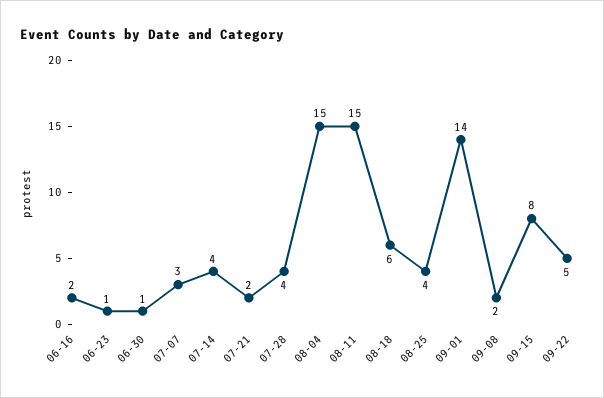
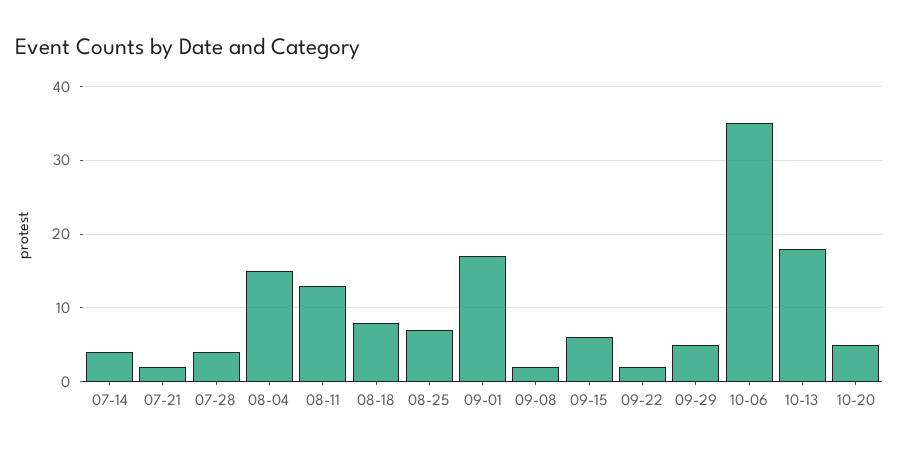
06-16: 2 -> none
06-23: 1 -> none
06-30: 1 -> none
07-07: 3 -> none
08-11: 15 -> 13
08-18: 6 -> 8
08-25: 4 -> 7
09-01: 14 -> 17
09-15: 8 -> 6
09-22: 5 -> 2
09-29: none -> 5
10-06: none -> 35
10-13: none -> 18
10-20: none -> 5

